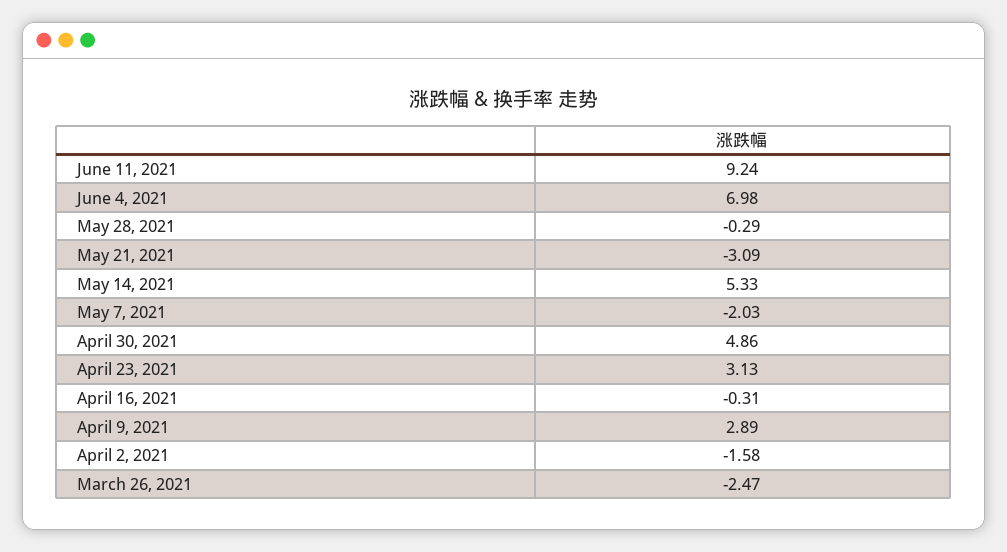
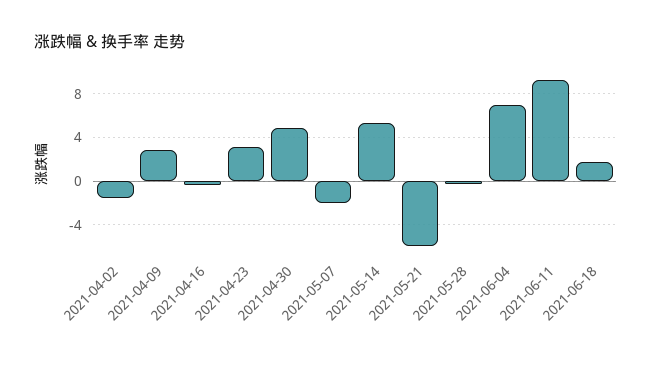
May 21, 2021: -3.09 -> -6
March 26, 2021: -2.47 -> none
2021-06-18: none -> 2

